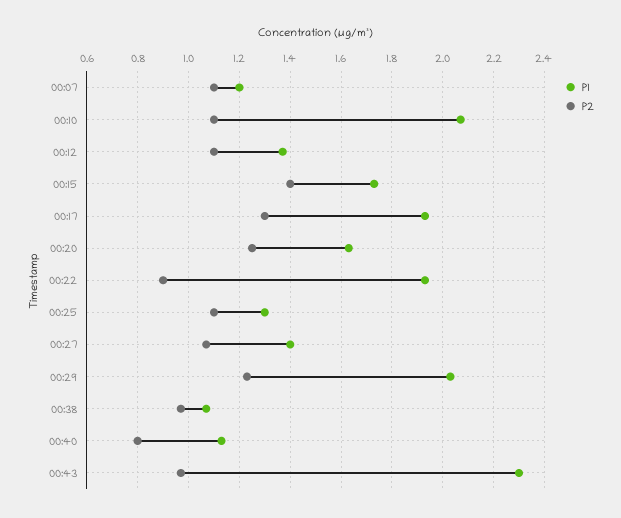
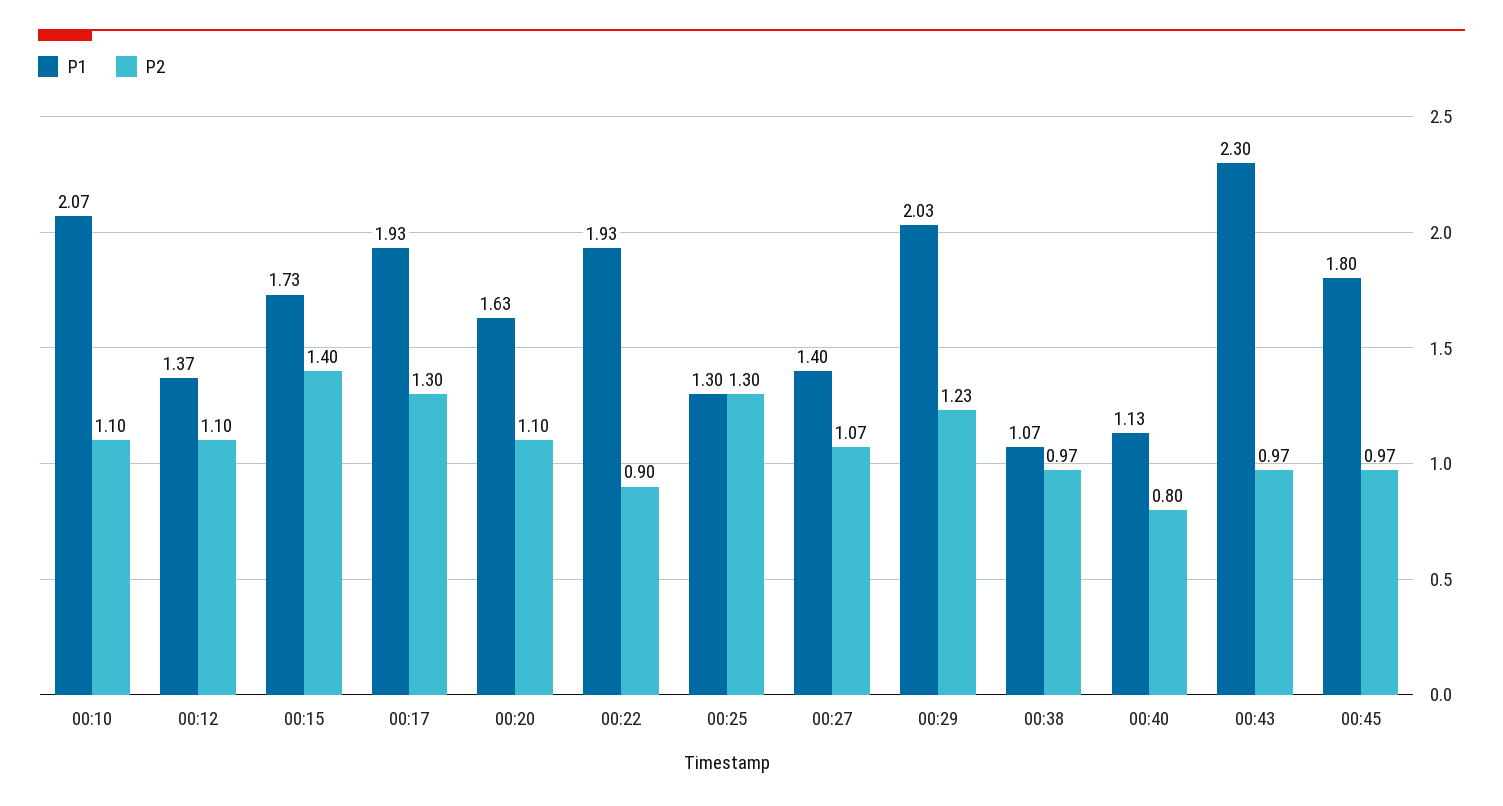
P1, 00:07: 1.2 -> none
P2, 00:07: 1.1 -> none
P2, 00:20: 1.25 -> 1.1
P2, 00:25: 1.1 -> 1.3
P1, 00:45: none -> 1.8
P2, 00:45: none -> 0.97

